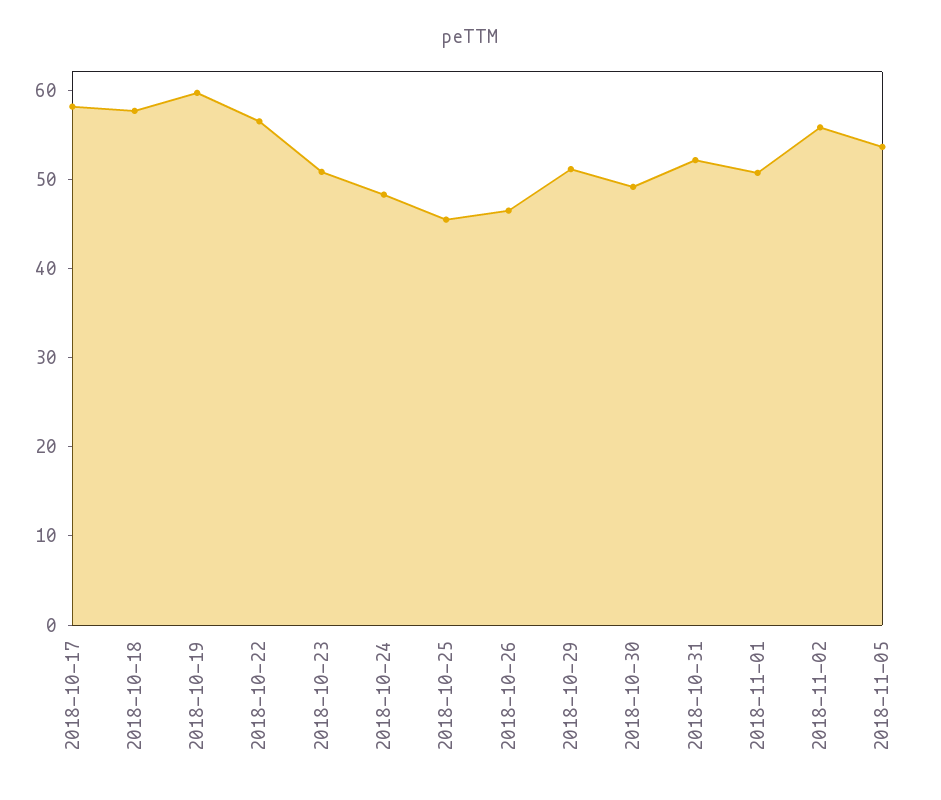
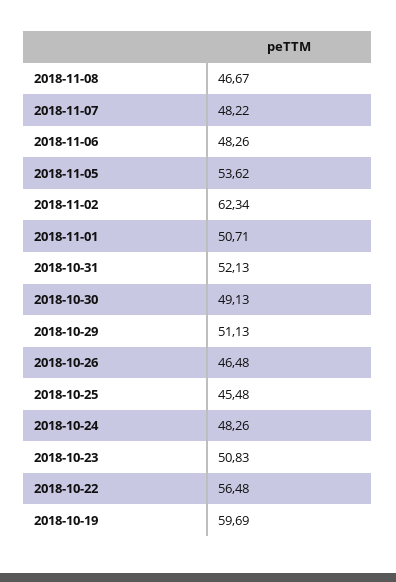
2018-10-17: 58 -> none
2018-10-18: 58 -> none
2018-11-02: 56 -> 62.34
2018-11-08: none -> 46.67
2018-11-07: none -> 48.22
2018-11-06: none -> 48.26

